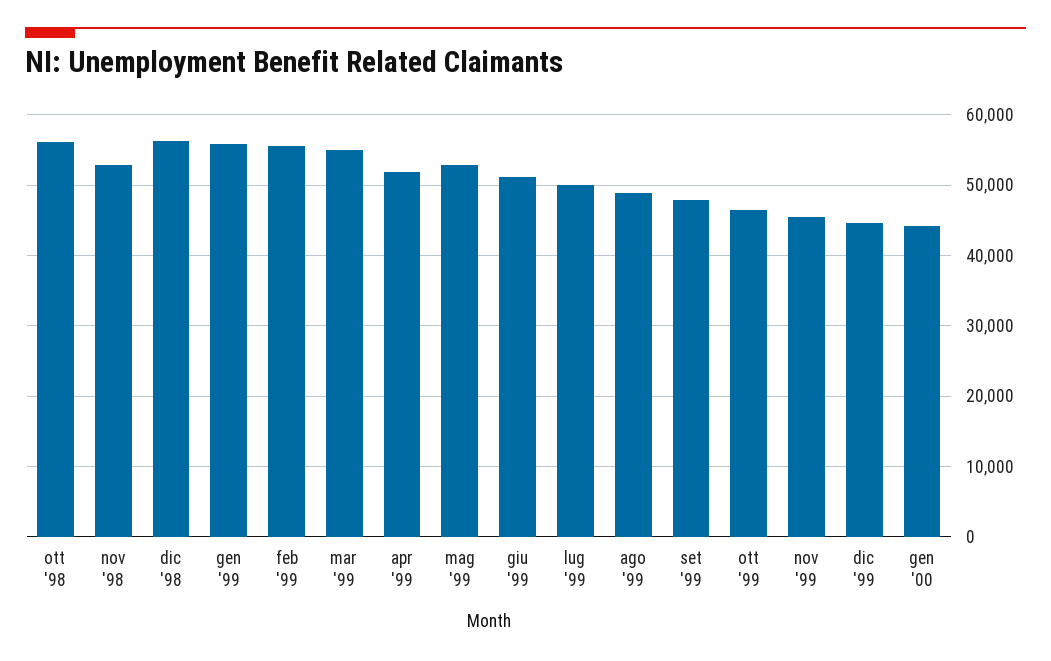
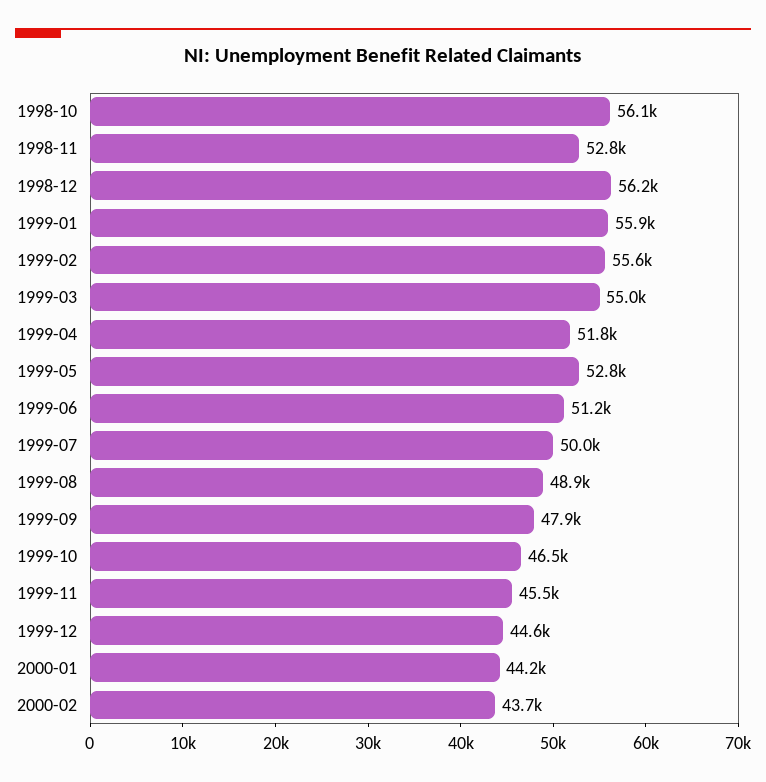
2000-02: none -> 43700

